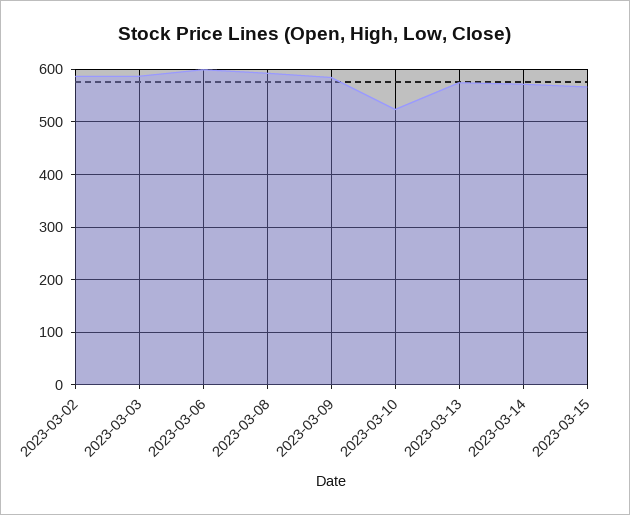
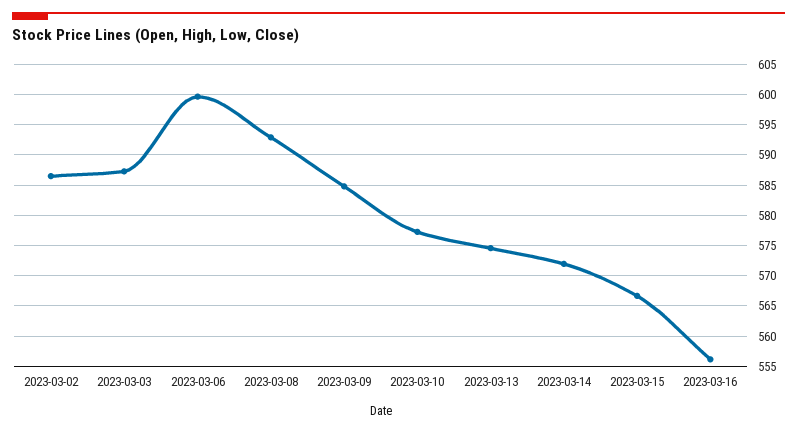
2023-03-10: 520 -> 577
2023-03-16: none -> 556

